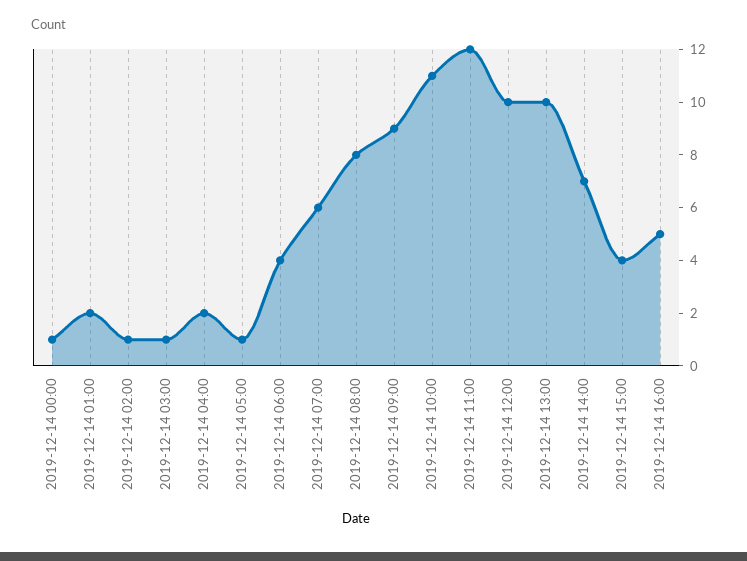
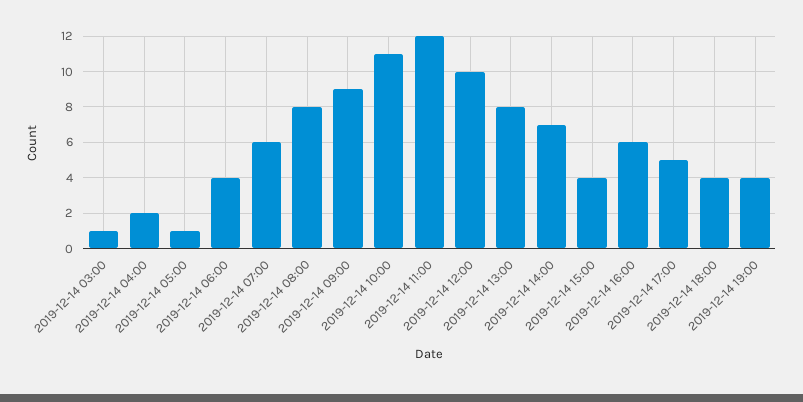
2019-12-14 00:00: 1 -> none
2019-12-14 01:00: 2 -> none
2019-12-14 02:00: 1 -> none
2019-12-14 13:00: 10 -> 8
2019-12-14 16:00: 5 -> 6
2019-12-14 17:00: none -> 5
2019-12-14 18:00: none -> 4
2019-12-14 19:00: none -> 4

